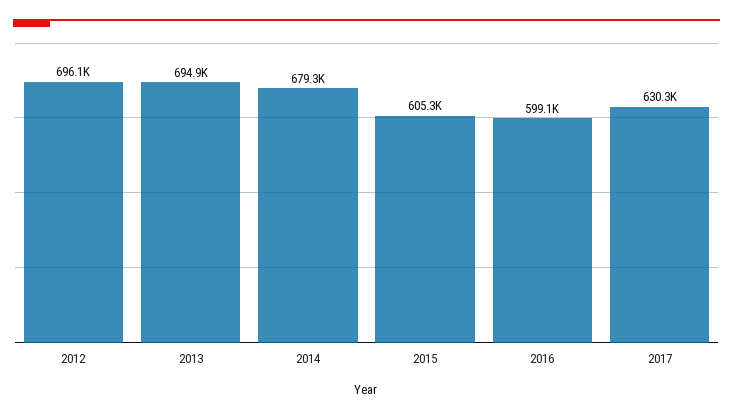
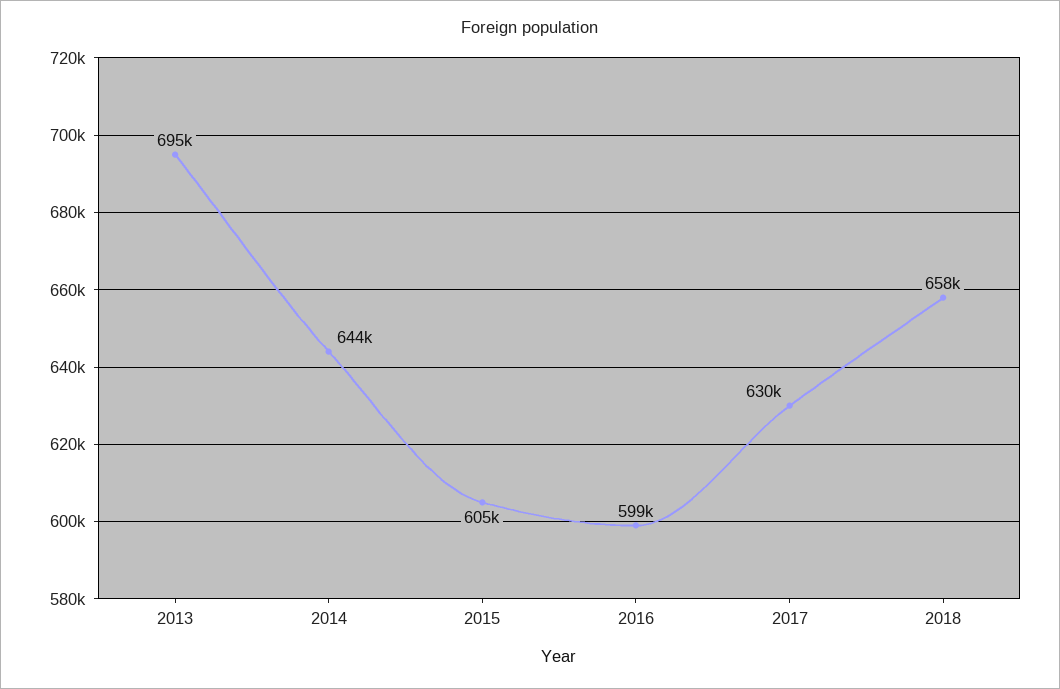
2012: 696100 -> none
2014: 679300 -> 644000
2018: none -> 658000

